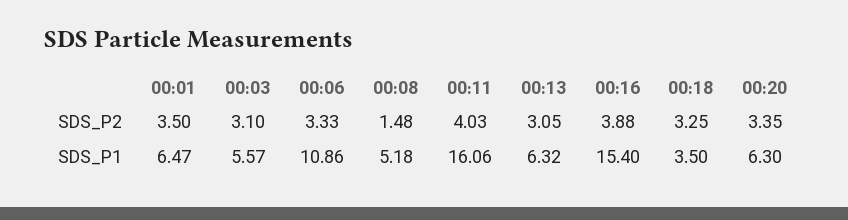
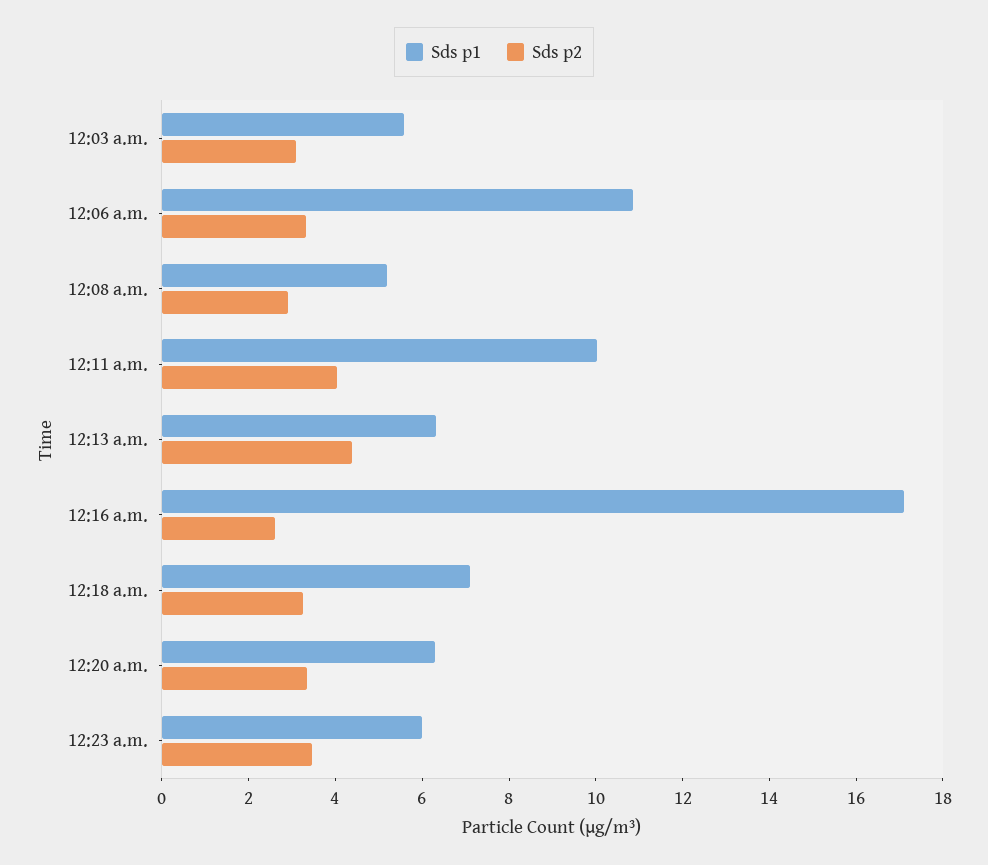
SDS_P2, 00:01: 3.5 -> none
SDS_P2, 00:08: 1.48 -> 3
SDS_P2, 00:13: 3.05 -> 4.5
SDS_P2, 00:16: 3.88 -> 2.5
SDS_P1, 00:01: 6.47 -> none
SDS_P1, 00:11: 16.06 -> 10
SDS_P1, 00:16: 15.4 -> 17
SDS_P1, 00:18: 3.5 -> 7
SDS_P1, 12:23 a.m.: none -> 6
SDS_P2, 12:23 a.m.: none -> 3.5

